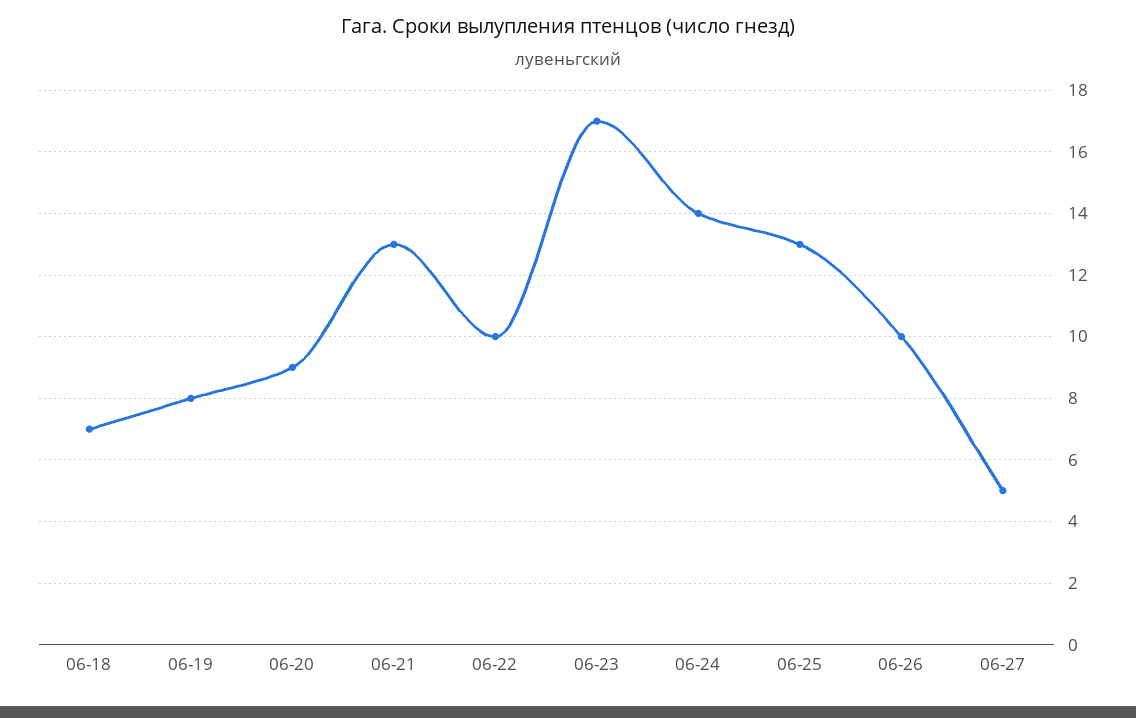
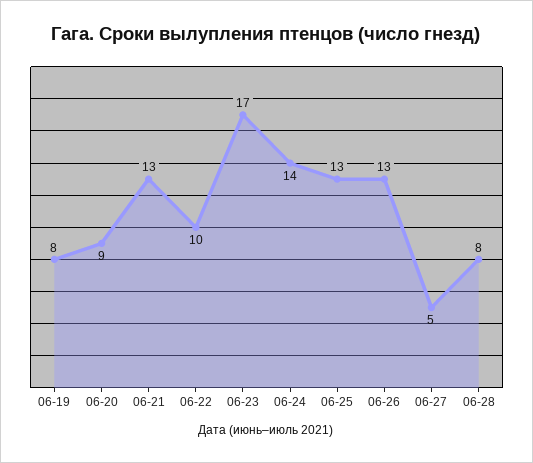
06-18: 7 -> none
06-26: 10 -> 13
06-28: none -> 8

